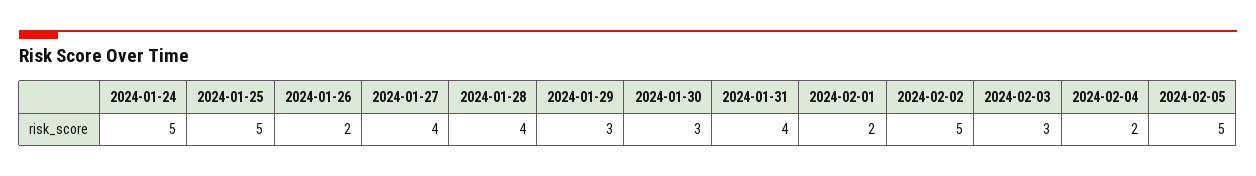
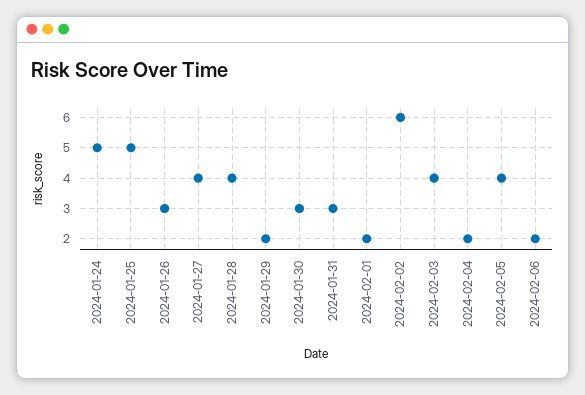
2024-01-26: 2 -> 3
2024-01-29: 3 -> 2
2024-01-31: 4 -> 3
2024-02-02: 5 -> 6
2024-02-03: 3 -> 4
2024-02-05: 5 -> 4
2024-02-06: none -> 2

